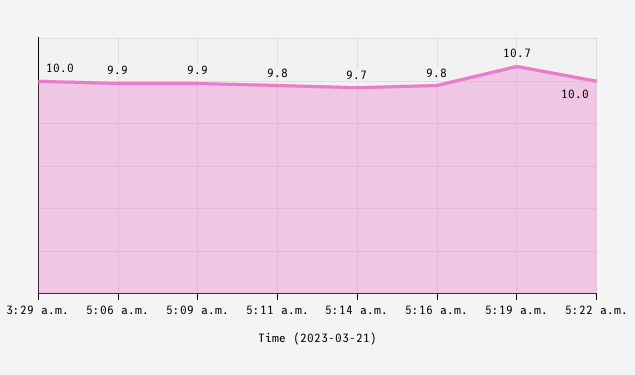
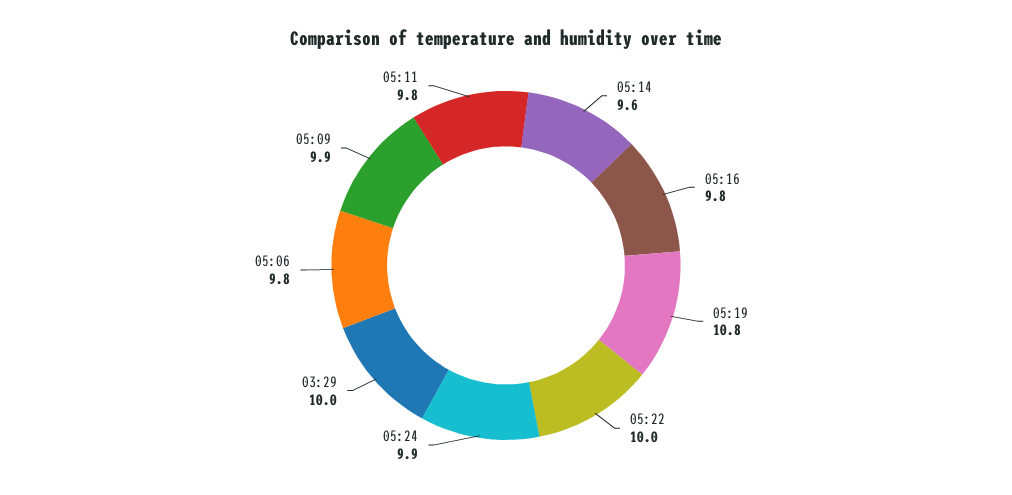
5:06 a.m.: 9.9 -> 9.8
5:14 a.m.: 9.7 -> 9.6
5:19 a.m.: 10.7 -> 10.8
05:24: none -> 9.9

